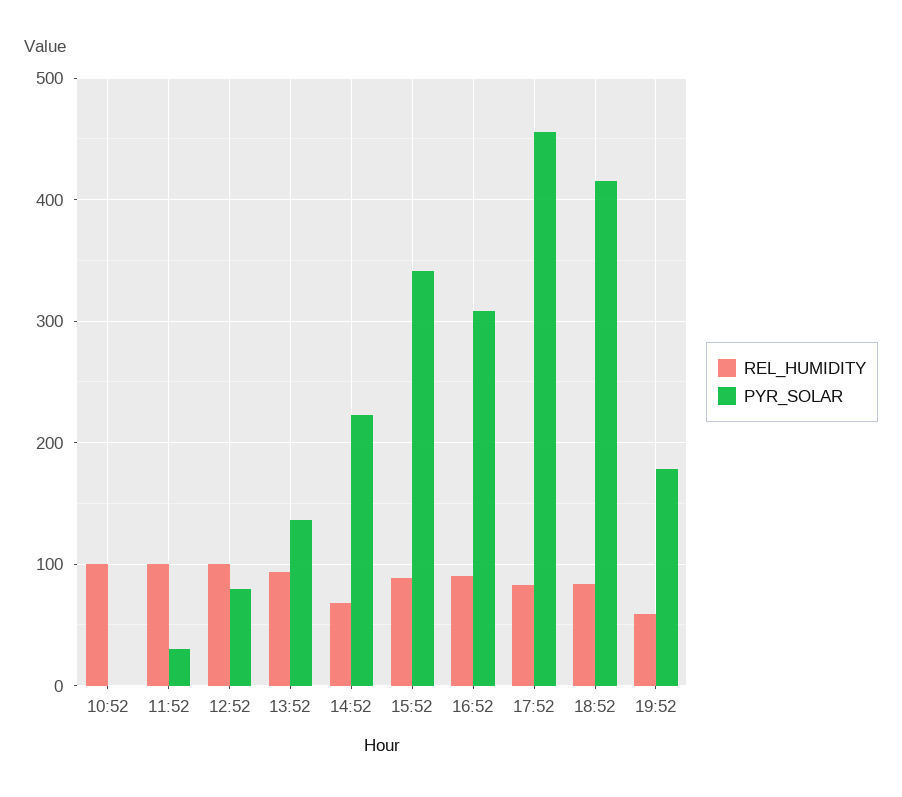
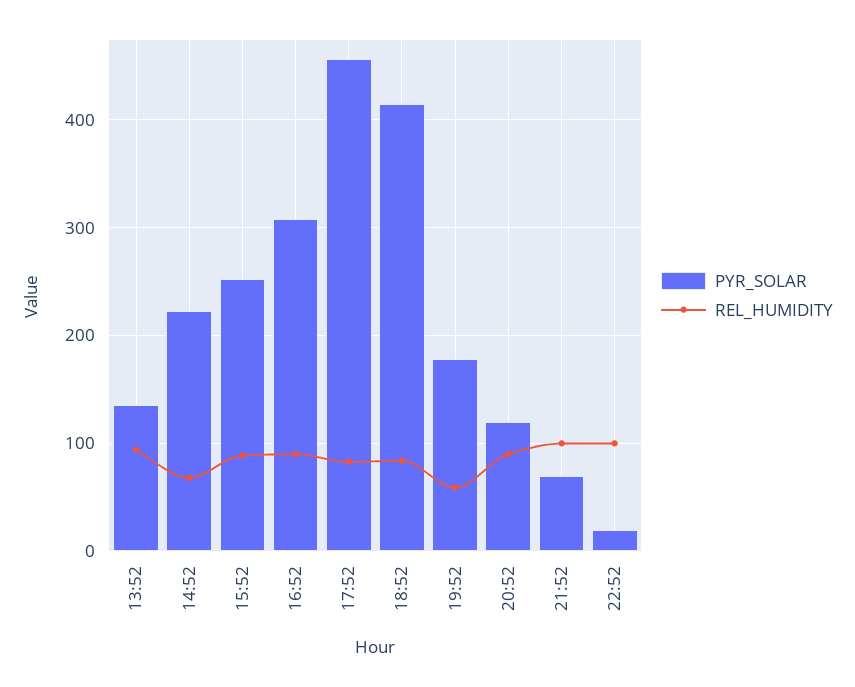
REL_HUMIDITY, 10:52: 100 -> none
PYR_SOLAR, 10:52: 0 -> none
REL_HUMIDITY, 11:52: 100 -> none
PYR_SOLAR, 11:52: 30 -> none
REL_HUMIDITY, 12:52: 100 -> none
PYR_SOLAR, 12:52: 80 -> none
PYR_SOLAR, 15:52: 340 -> 250
PYR_SOLAR, 20:52: none -> 120
REL_HUMIDITY, 20:52: none -> 90
PYR_SOLAR, 21:52: none -> 70
REL_HUMIDITY, 21:52: none -> 100
PYR_SOLAR, 22:52: none -> 20
REL_HUMIDITY, 22:52: none -> 100

